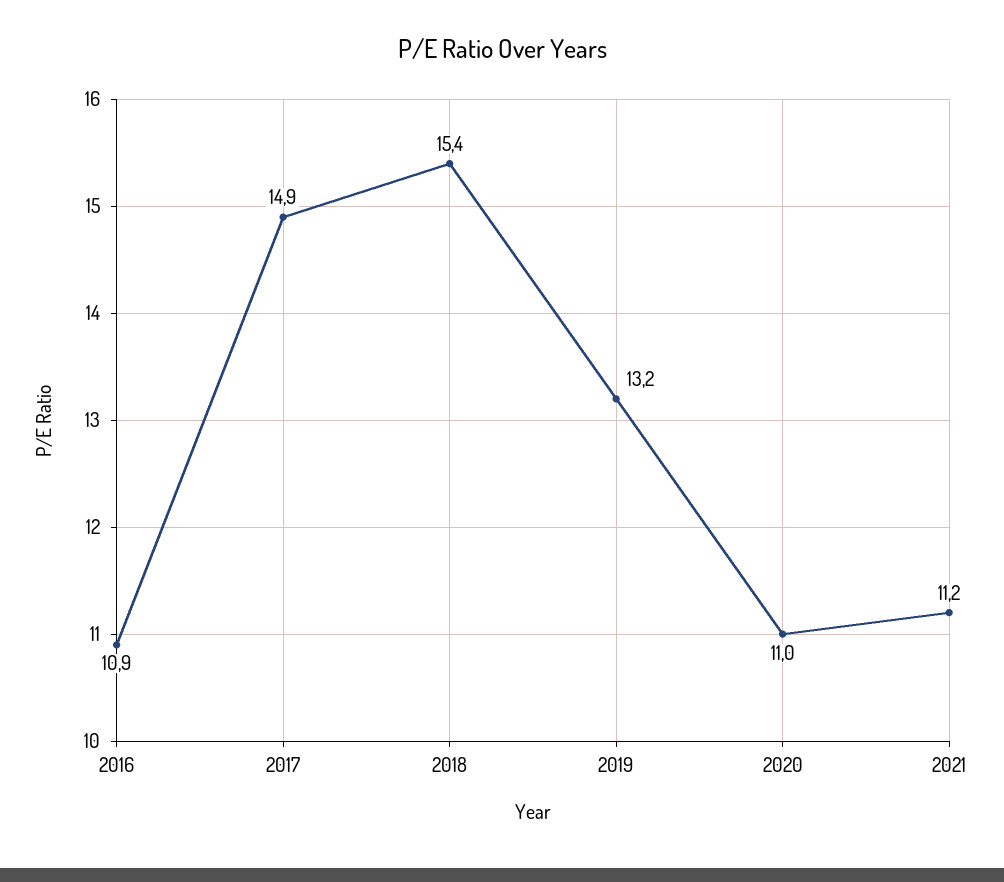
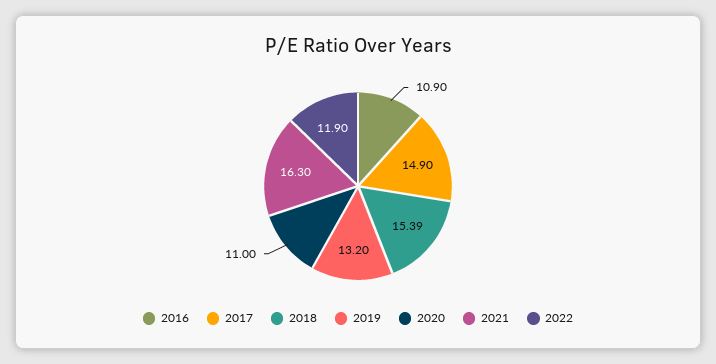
2021: 11.2 -> 16.3
2022: none -> 11.9

